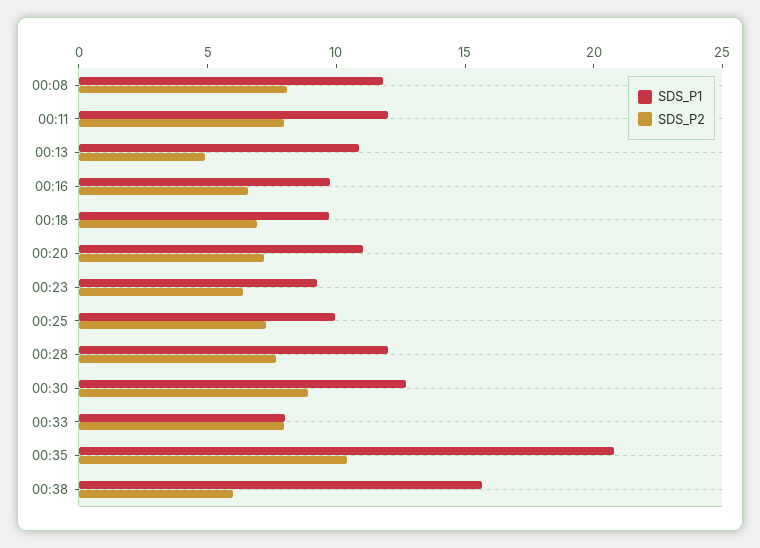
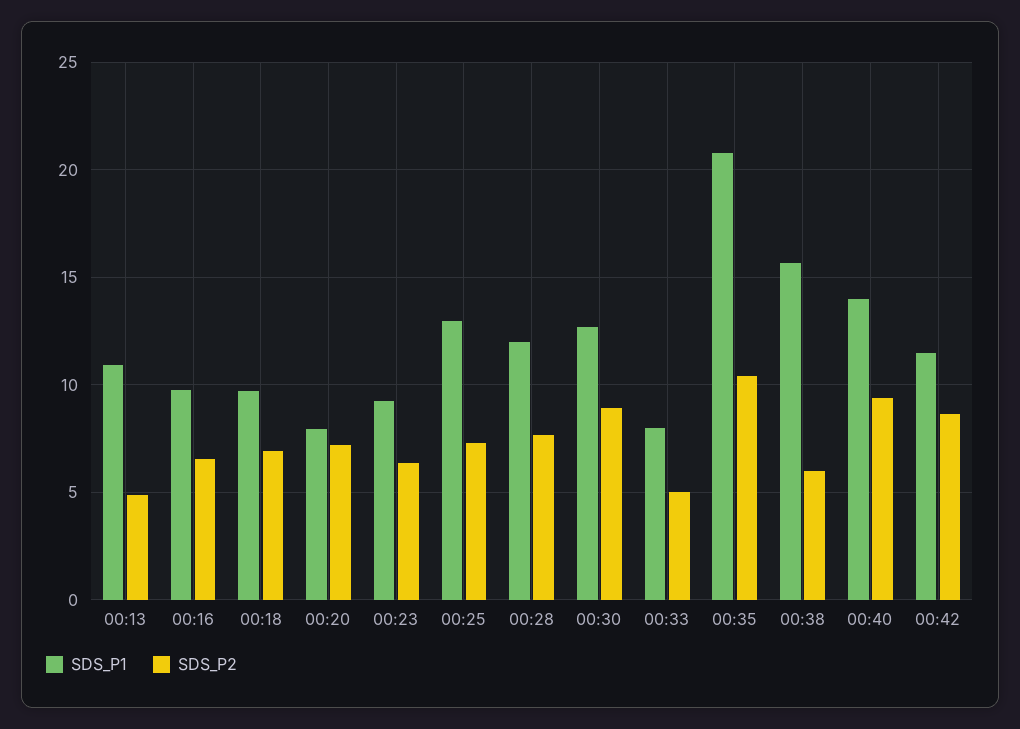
SDS_P1, 00:08: 12 -> none
SDS_P2, 00:08: 8 -> none
SDS_P1, 00:11: 12 -> none
SDS_P2, 00:11: 8 -> none
SDS_P1, 00:20: 11 -> 8
SDS_P1, 00:25: 10 -> 13
SDS_P2, 00:33: 8 -> 5
SDS_P1, 00:40: none -> 14
SDS_P2, 00:40: none -> 9.5
SDS_P1, 00:42: none -> 11.5
SDS_P2, 00:42: none -> 8.5

